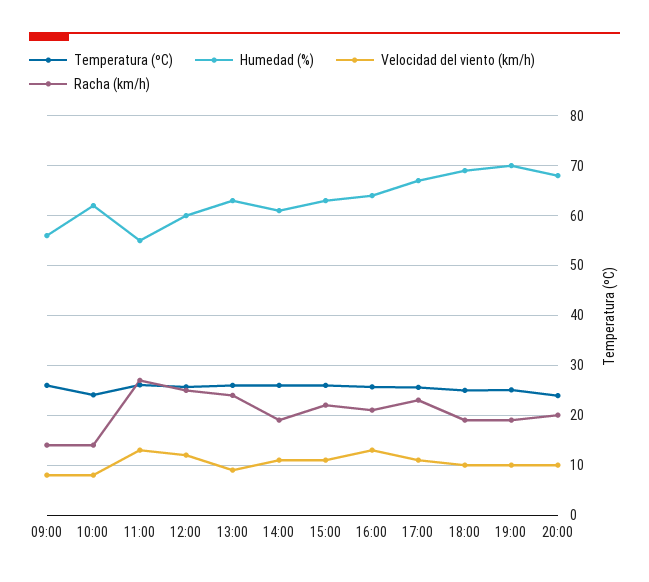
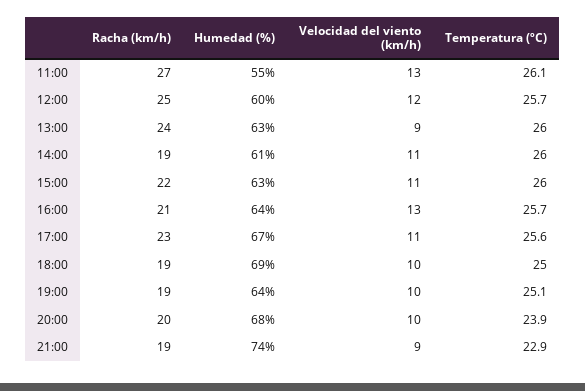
Temperatura (ºC), 09:00: 26 -> none
Humedad (%), 09:00: 56 -> none
Velocidad del viento (km/h), 09:00: 8 -> none
Racha (km/h), 09:00: 14 -> none
Temperatura (ºC), 10:00: 24 -> none
Humedad (%), 10:00: 62 -> none
Velocidad del viento (km/h), 10:00: 8 -> none
Racha (km/h), 10:00: 14 -> none
Humedad (%), 19:00: 70 -> 64
Racha (km/h), 21:00: none -> 19
Humedad (%), 21:00: none -> 74
Velocidad del viento (km/h), 21:00: none -> 9
Temperatura (ºC), 21:00: none -> 22.9

